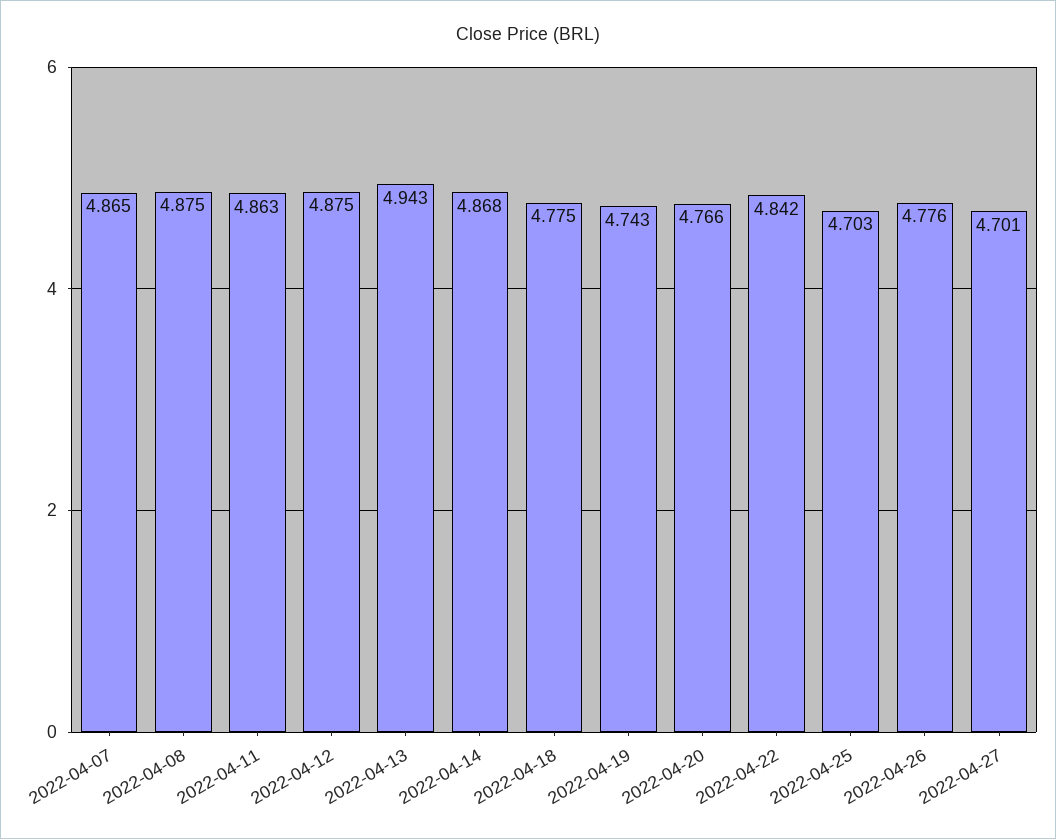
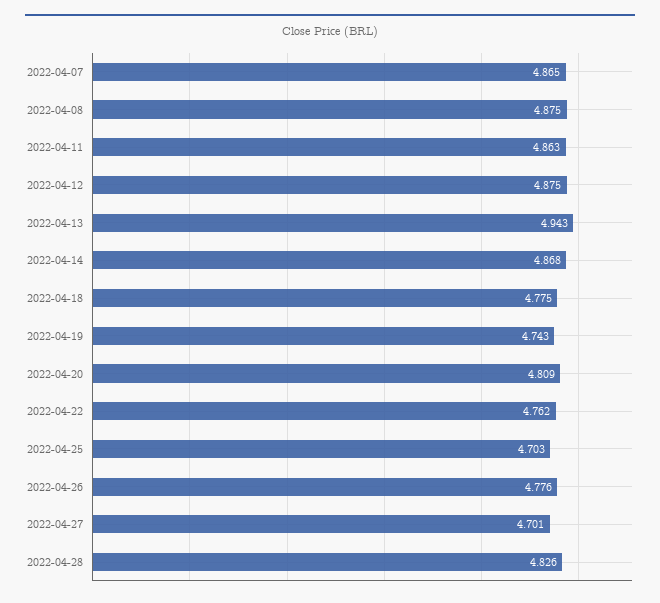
2022-04-20: 4.766 -> 4.809
2022-04-22: 4.842 -> 4.762
2022-04-28: none -> 4.826

